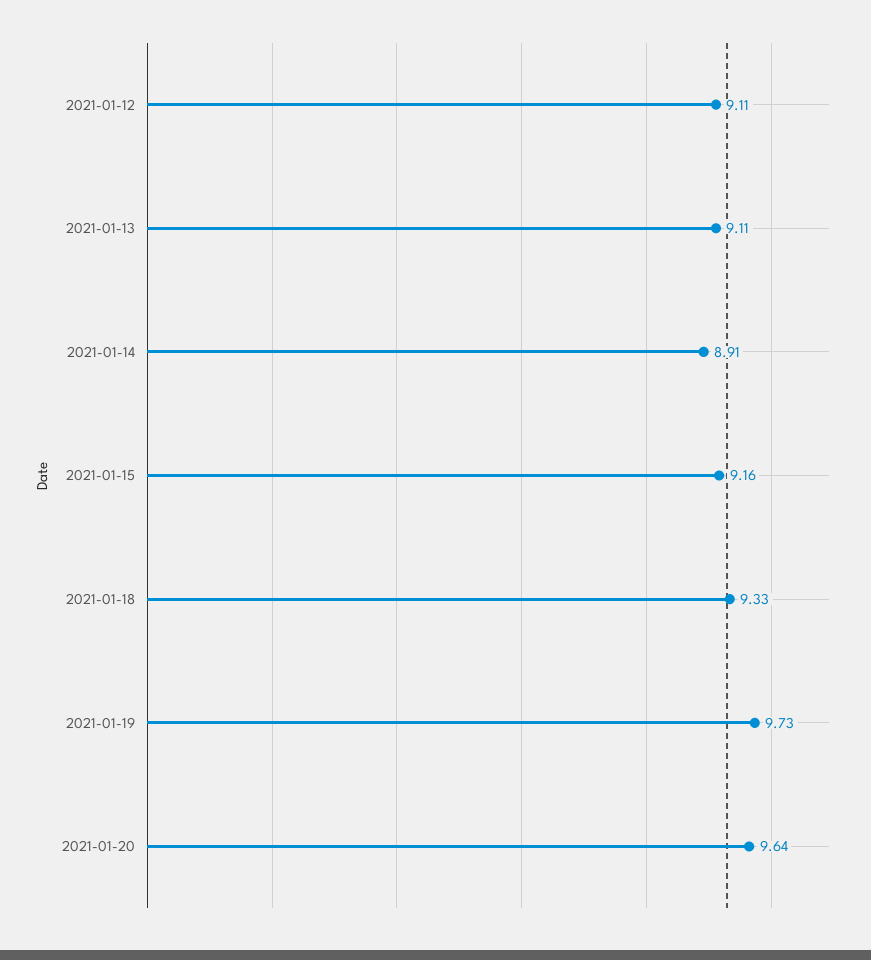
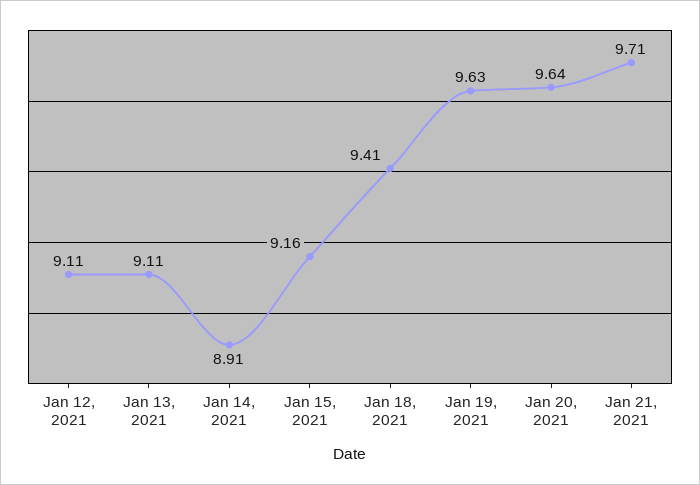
2021-01-18: 9.33 -> 9.41
2021-01-19: 9.73 -> 9.63
Jan 21, 2021: none -> 9.71

